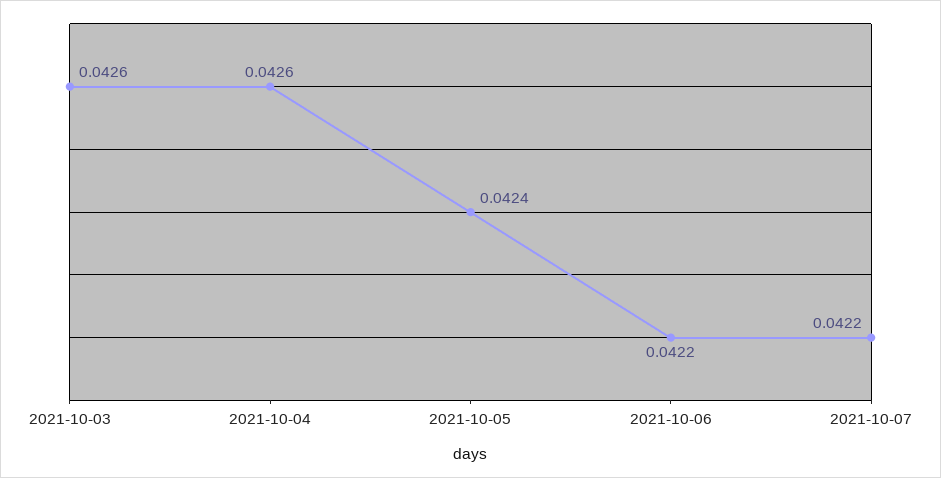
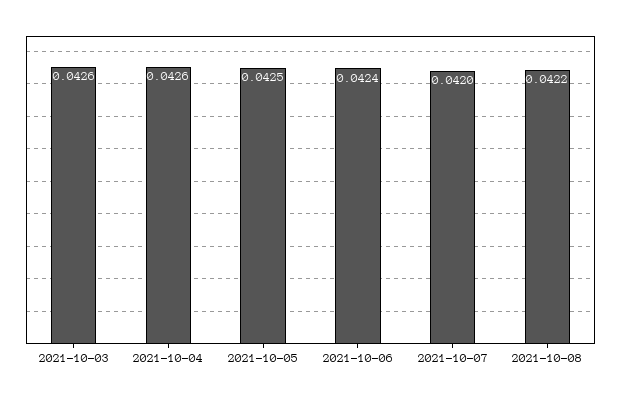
2021-10-05: 0.0424 -> 0.0425
2021-10-06: 0.0422 -> 0.0424
2021-10-07: 0.0422 -> 0.042
2021-10-08: none -> 0.0422

